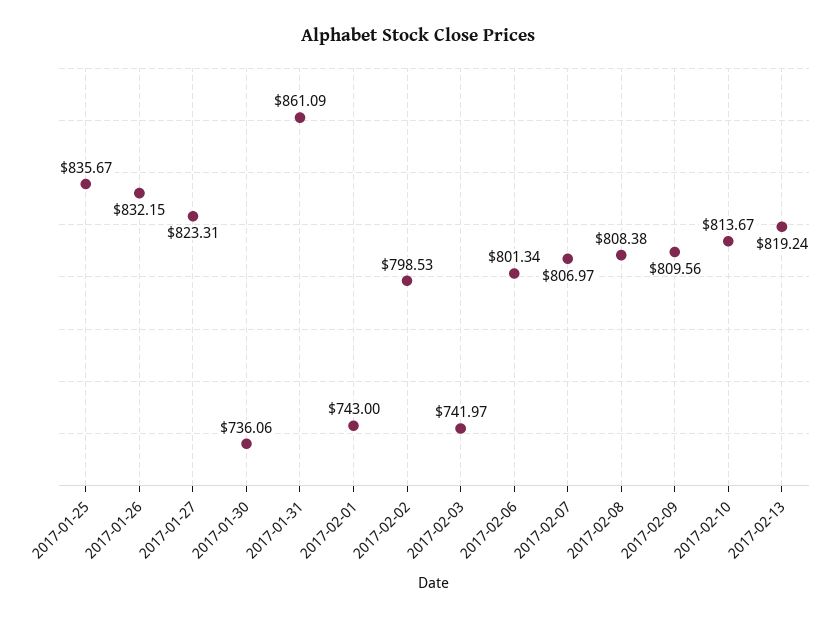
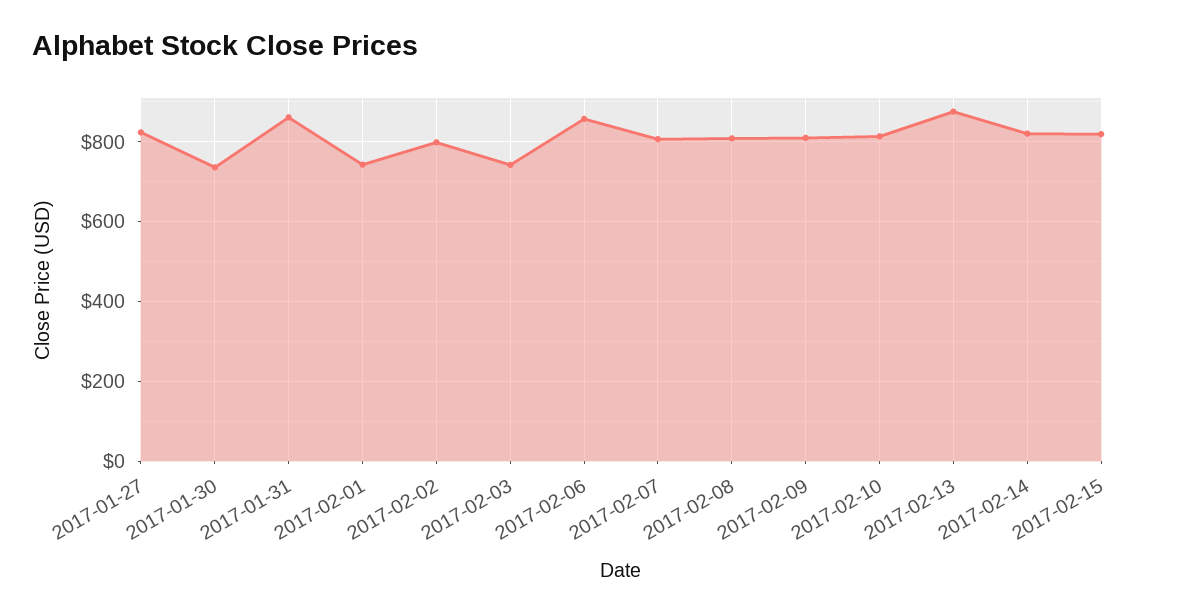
2017-01-25: 835.67 -> none
2017-01-26: 832.15 -> none
2017-02-06: 801.34 -> 860
2017-02-13: 819.24 -> 880
2017-02-14: none -> 820
2017-02-15: none -> 820

